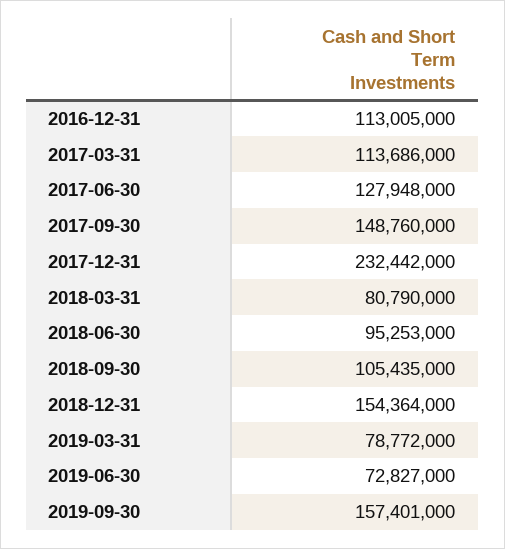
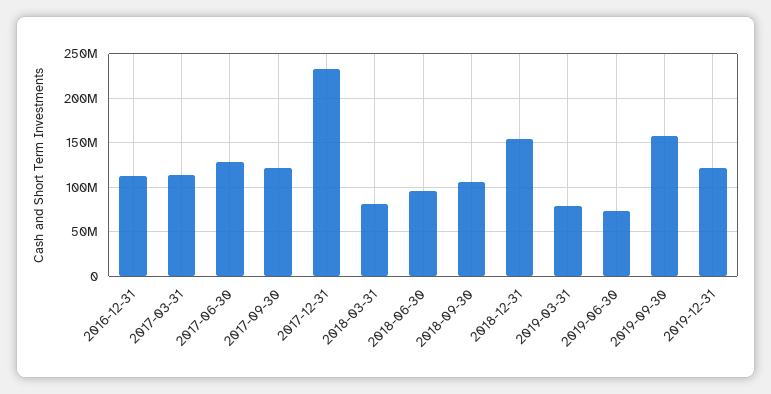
2017-09-30: 148760000 -> 120000000
2019-12-31: none -> 120000000

